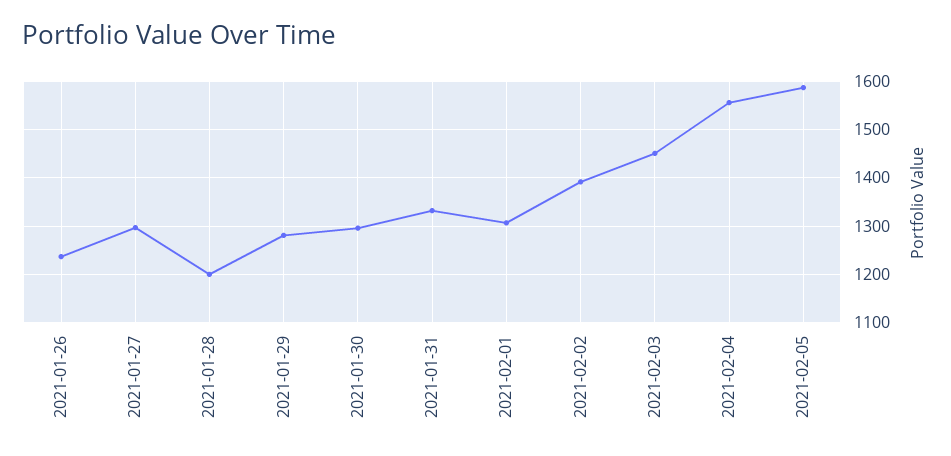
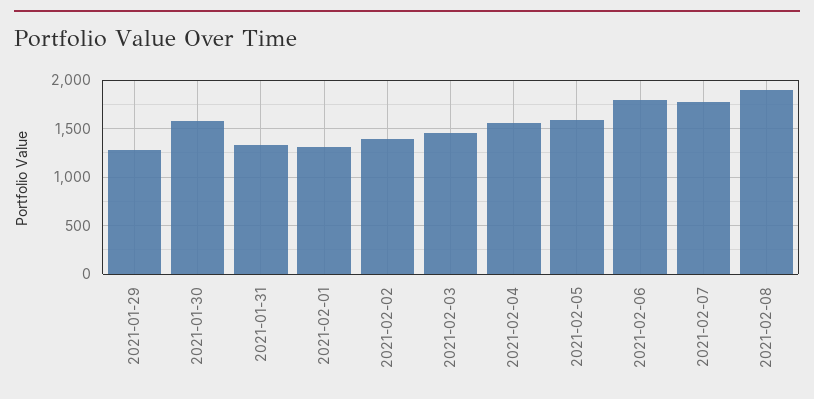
2021-01-26: 1240 -> none
2021-01-27: 1300 -> none
2021-01-28: 1200 -> none
2021-01-30: 1300 -> 1600
2021-02-06: none -> 1800
2021-02-07: none -> 1800
2021-02-08: none -> 1900

